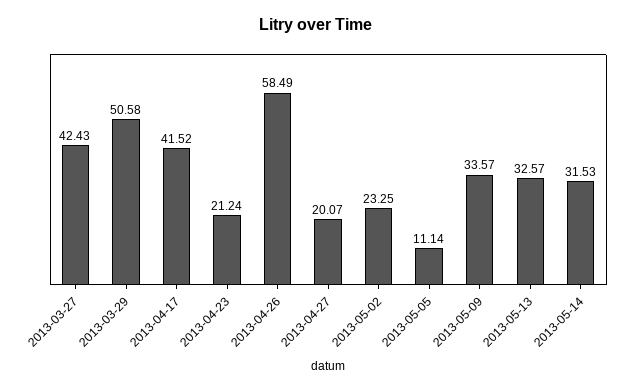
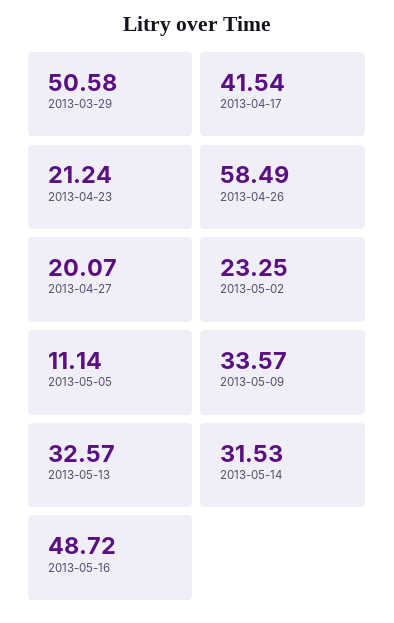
2013-03-27: 42.43 -> none
2013-04-17: 41.52 -> 41.54
2013-05-16: none -> 48.72

